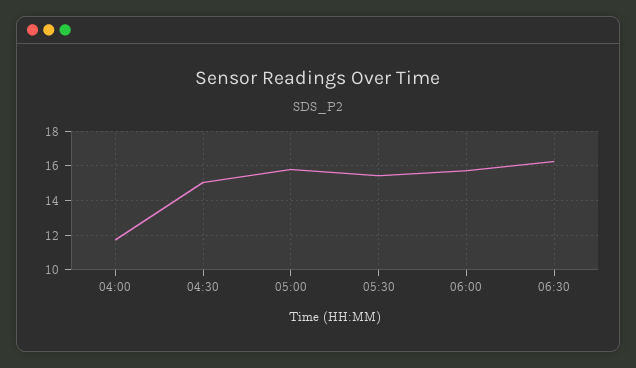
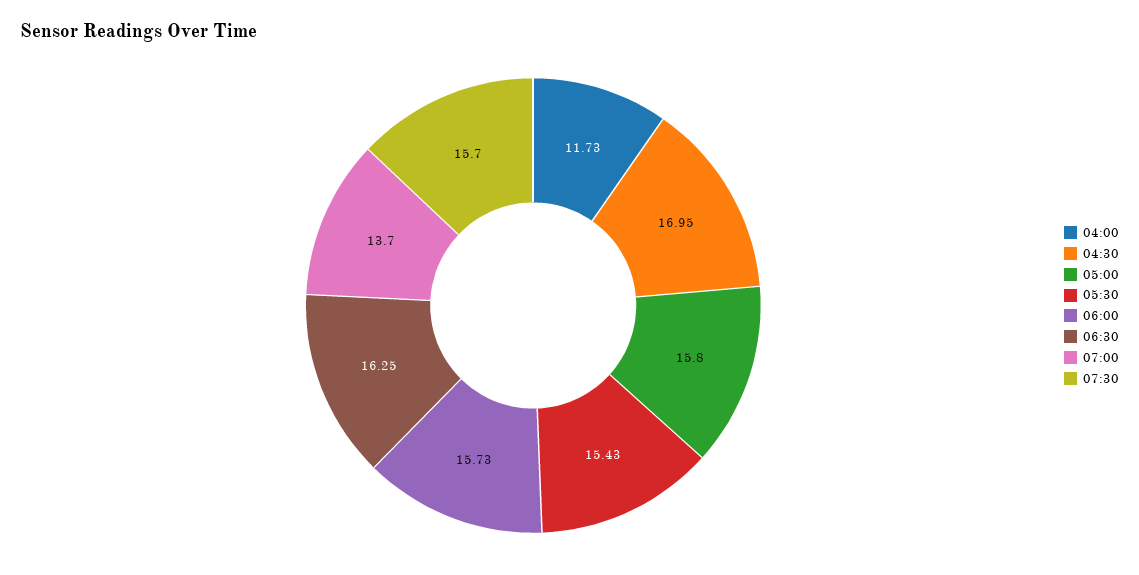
04:30: 15 -> 16.95
07:00: none -> 13.7
07:30: none -> 15.7

